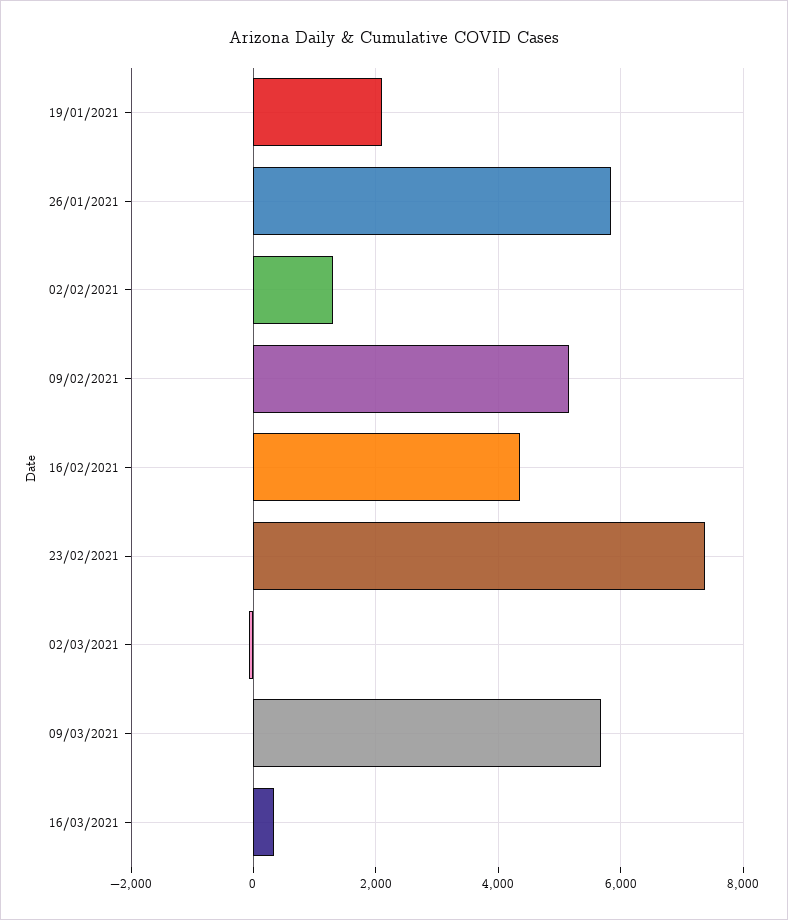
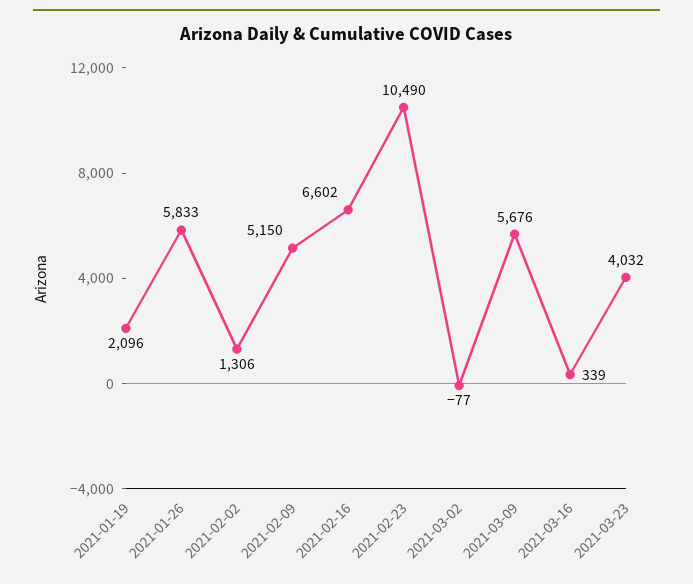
16/02/2021: 4400 -> 6602
23/02/2021: 7400 -> 10490
2021-03-23: none -> 4032

